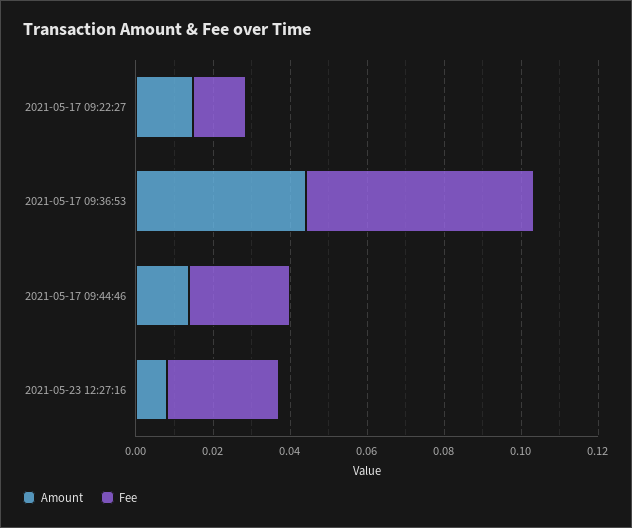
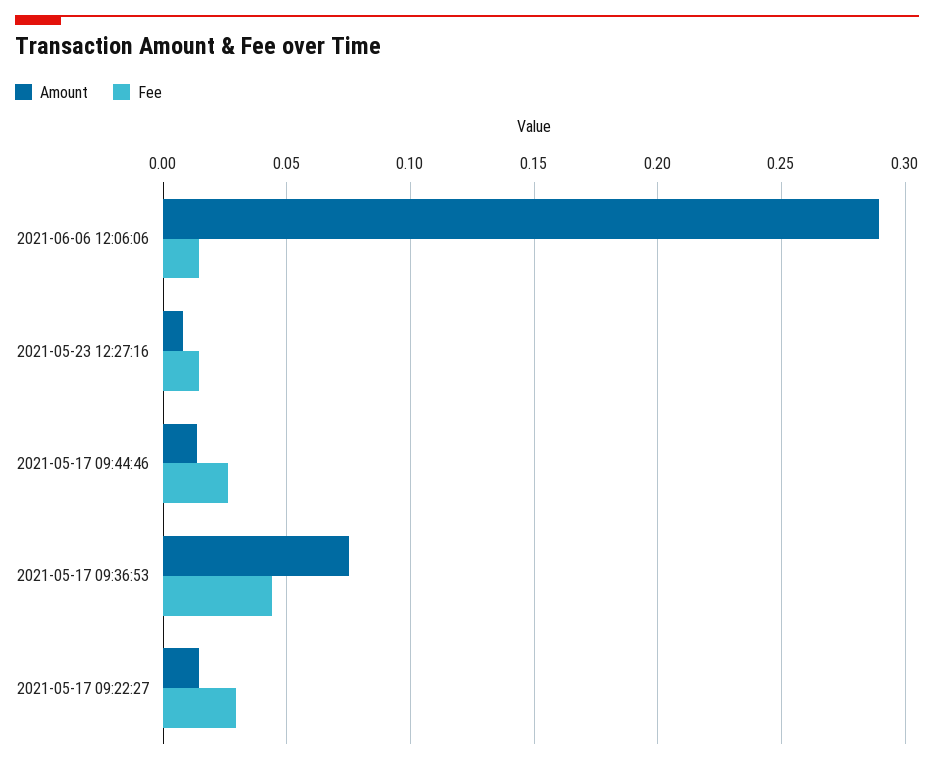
Fee, 2021-05-17 09:22:27: 0.015 -> 0.03
Amount, 2021-05-17 09:36:53: 0.045 -> 0.075
Fee, 2021-05-17 09:36:53: 0.06 -> 0.045
Fee, 2021-05-23 12:27:16: 0.03 -> 0.015
Amount, 2021-06-06 12:06:06: none -> 0.29
Fee, 2021-06-06 12:06:06: none -> 0.015

